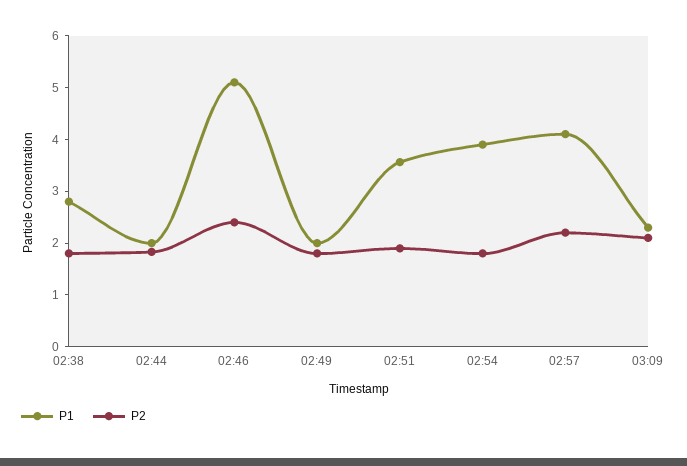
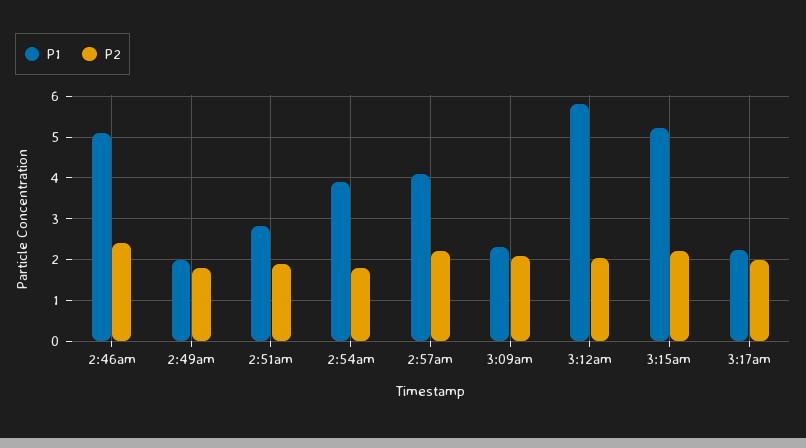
P1, 02:38: 2.8 -> none
P2, 02:38: 1.8 -> none
P1, 02:44: 2 -> none
P2, 02:44: 1.8 -> none
P1, 02:51: 3.6 -> 2.8
P1, 3:12am: none -> 5.8
P2, 3:12am: none -> 2
P1, 3:15am: none -> 5.2
P2, 3:15am: none -> 2.2
P1, 3:17am: none -> 2.2
P2, 3:17am: none -> 2

